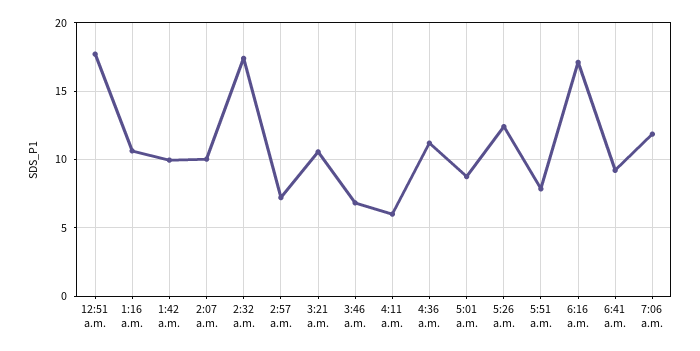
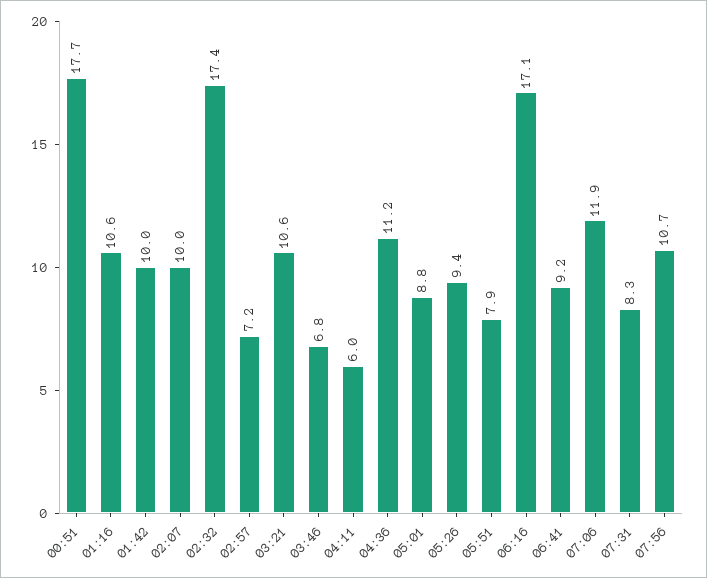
5:26 a.m.: 12.5 -> 9.4
07:31: none -> 8.3
07:56: none -> 10.7

